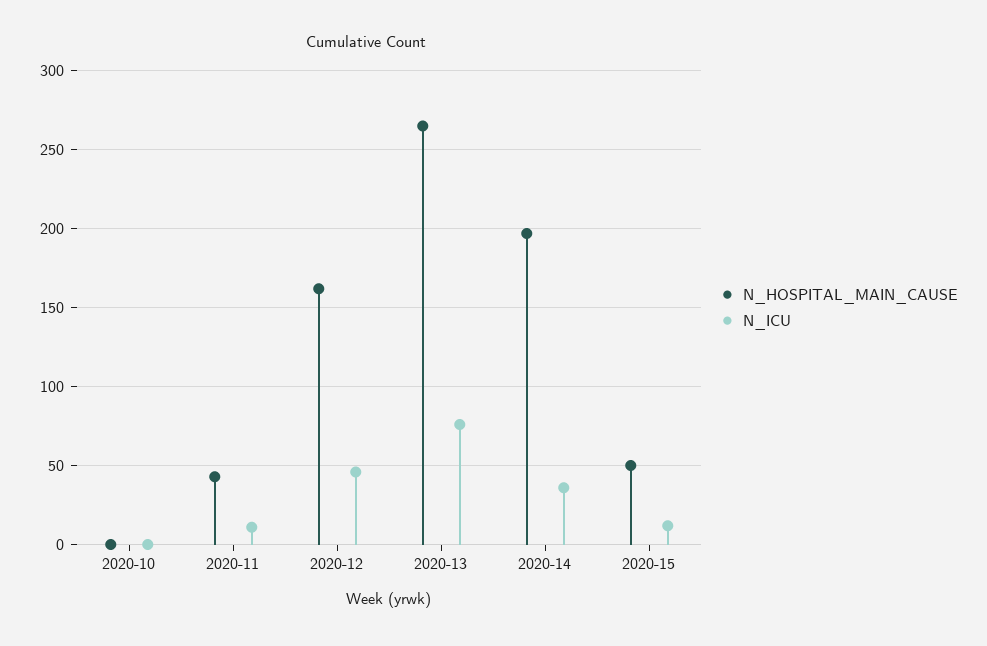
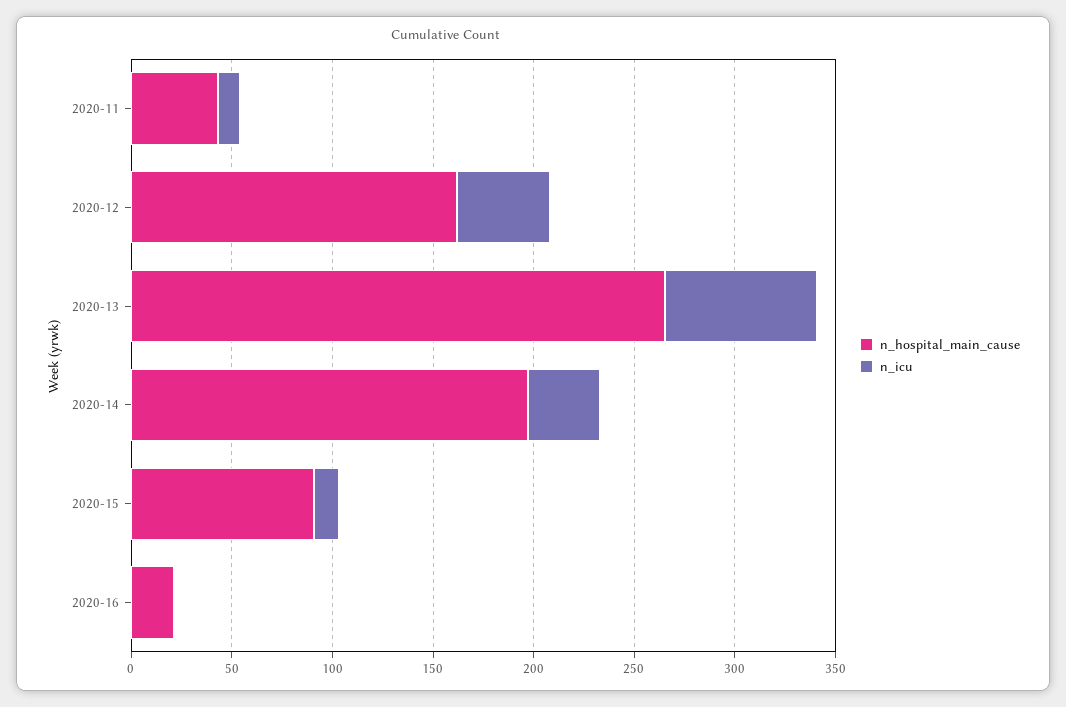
N_HOSPITAL_MAIN_CAUSE, 2020-10: 0 -> none
N_ICU, 2020-10: 0 -> none
N_HOSPITAL_MAIN_CAUSE, 2020-15: 50 -> 90
N_HOSPITAL_MAIN_CAUSE, 2020-16: none -> 20
N_ICU, 2020-16: none -> 0

